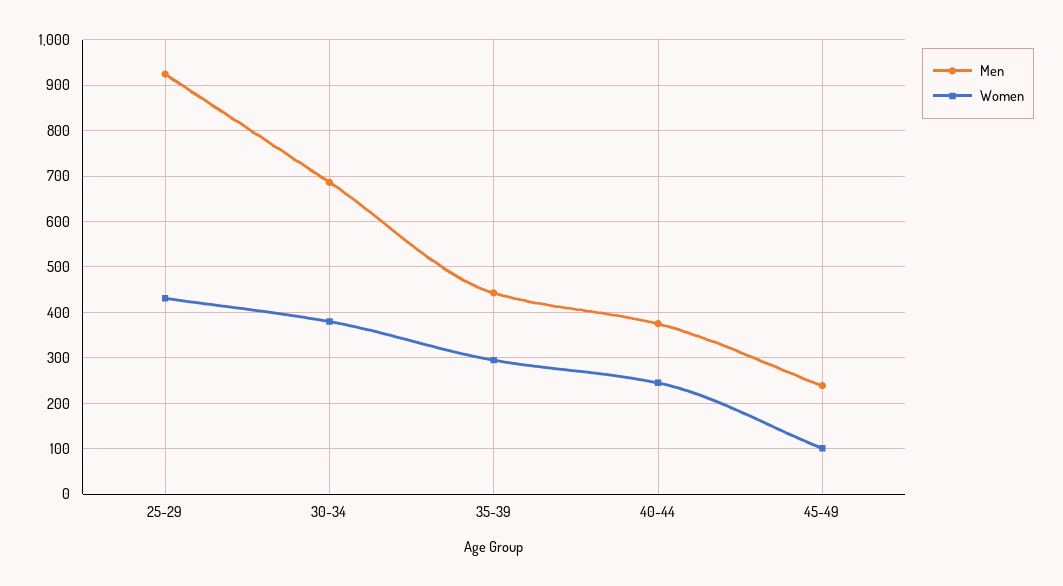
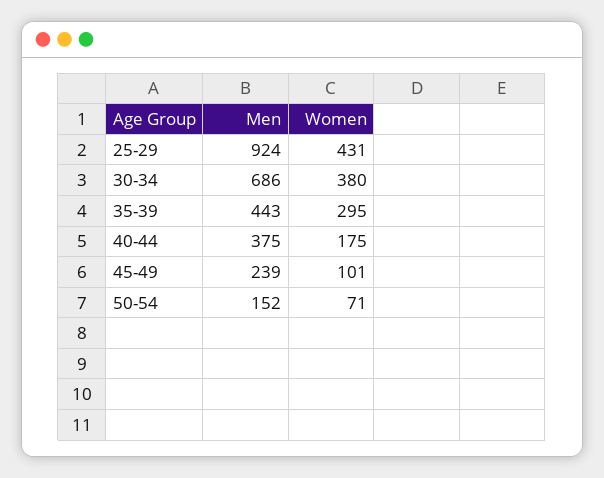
Women, 40-44: 240 -> 175
Men, 50-54: none -> 152
Women, 50-54: none -> 71

